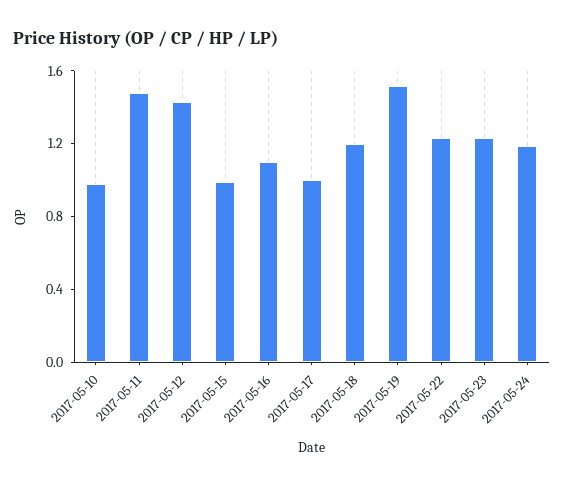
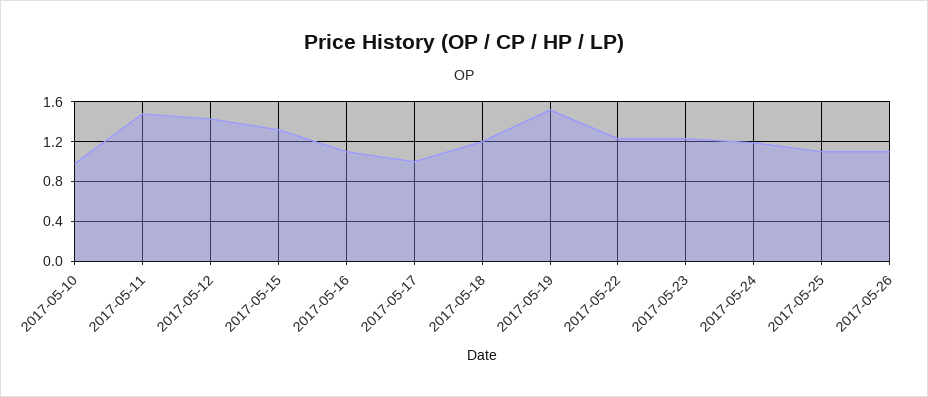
2017-05-15: 1 -> 1.3
2017-05-25: none -> 1.1
2017-05-26: none -> 1.1

